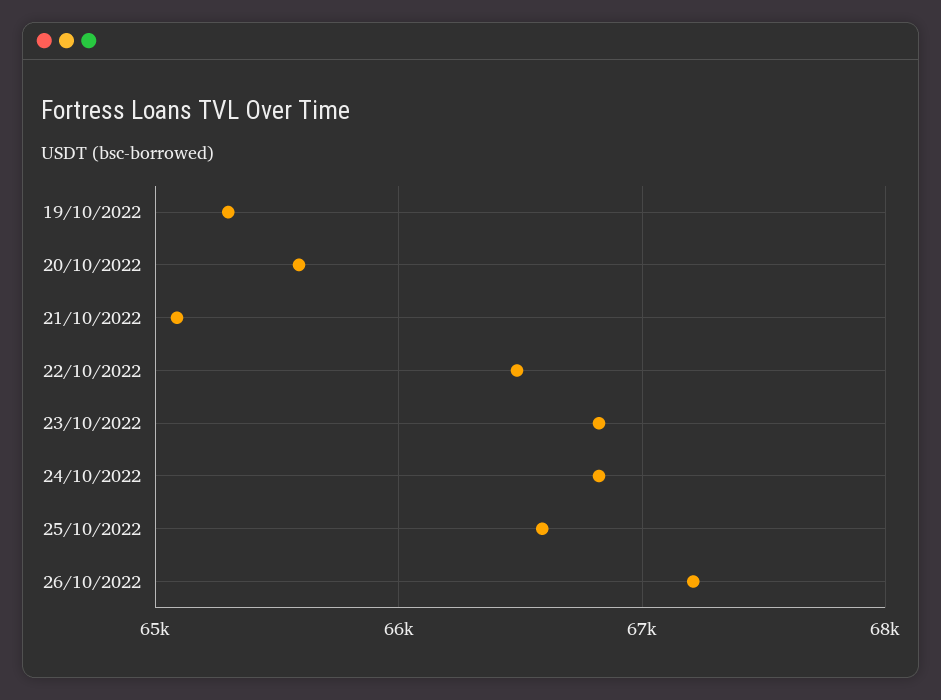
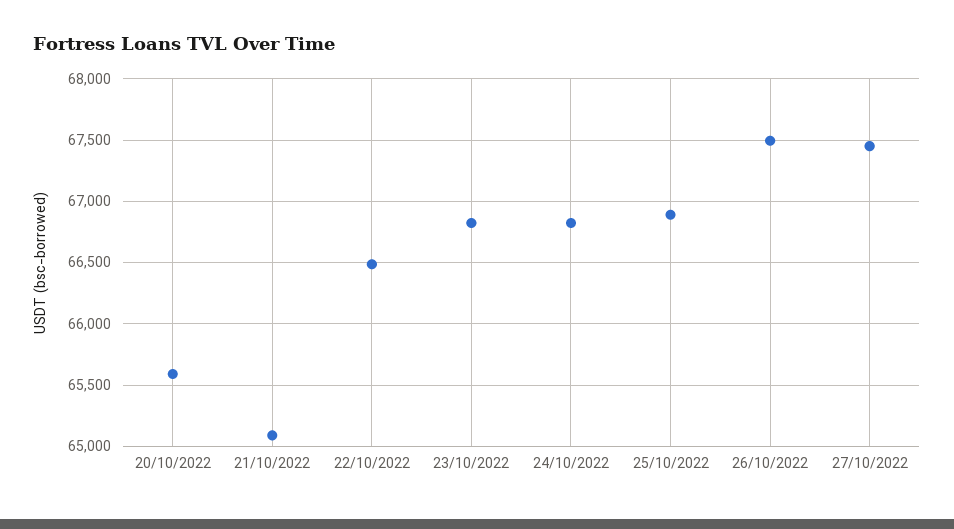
19/10/2022: 65300 -> none
25/10/2022: 66600 -> 66900
26/10/2022: 67200 -> 67500
27/10/2022: none -> 67450

